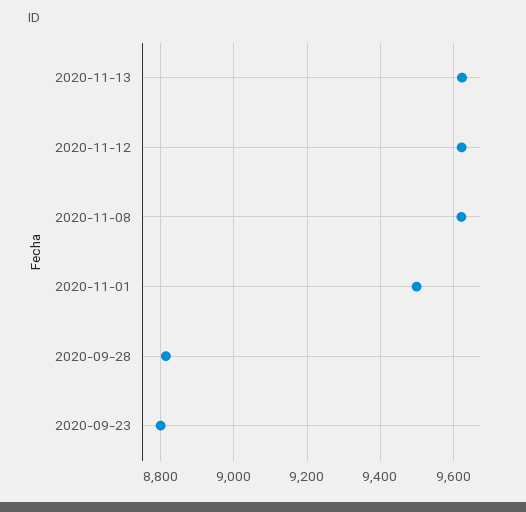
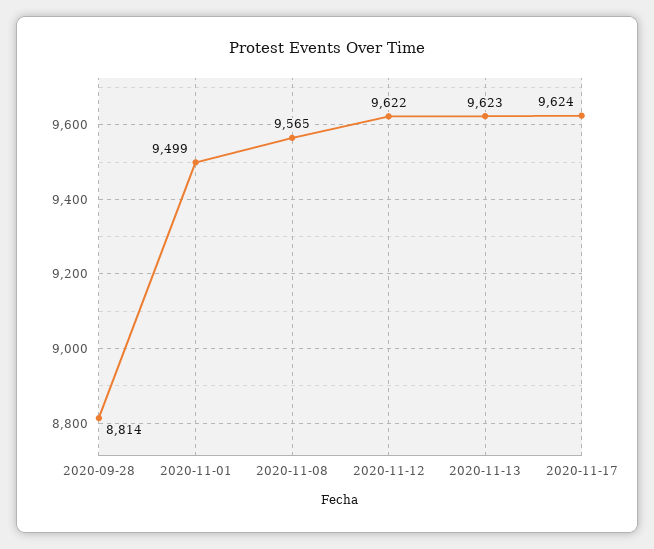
2020-11-08: 9620 -> 9565
2020-09-23: 8800 -> none
2020-11-17: none -> 9624

